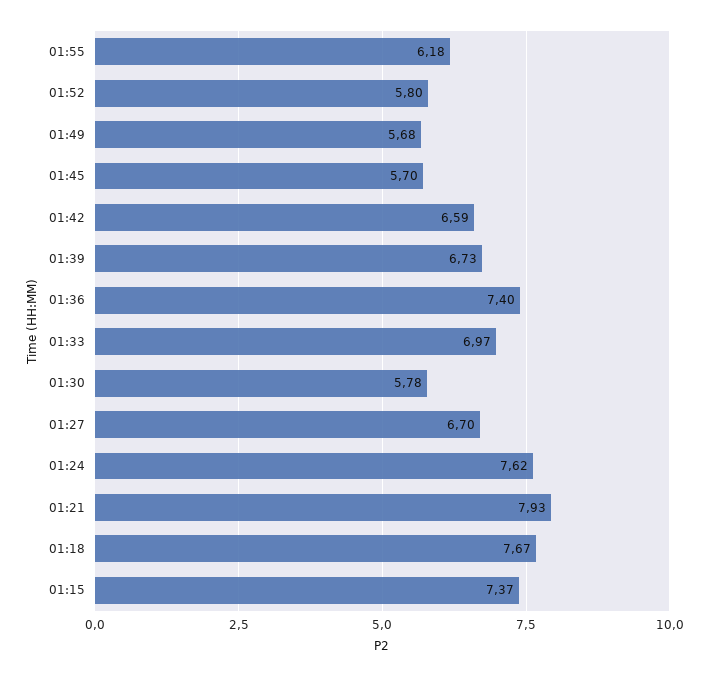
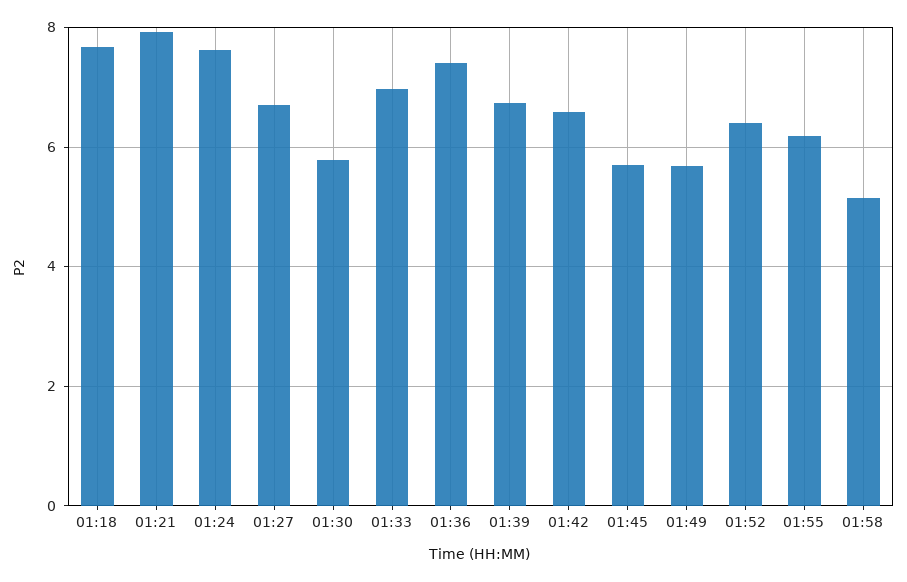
01:52: 5.8 -> 6.4
01:15: 7.37 -> none
01:58: none -> 5.2

